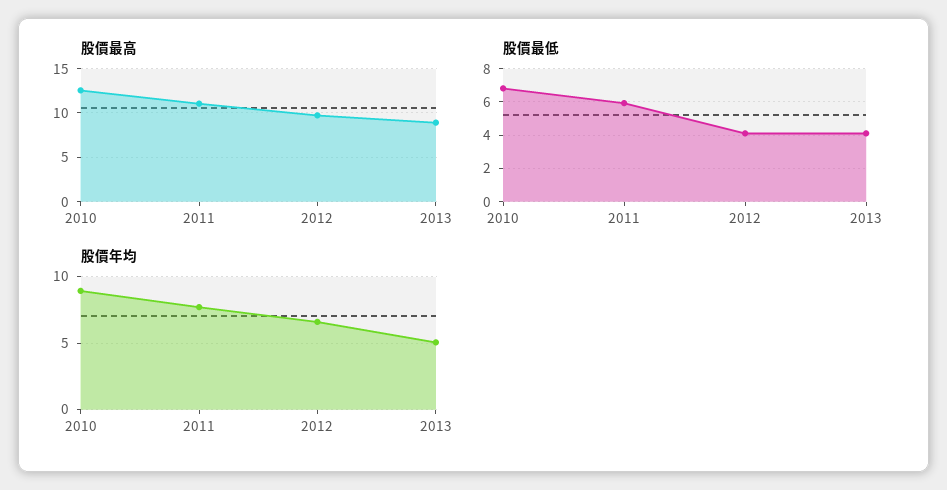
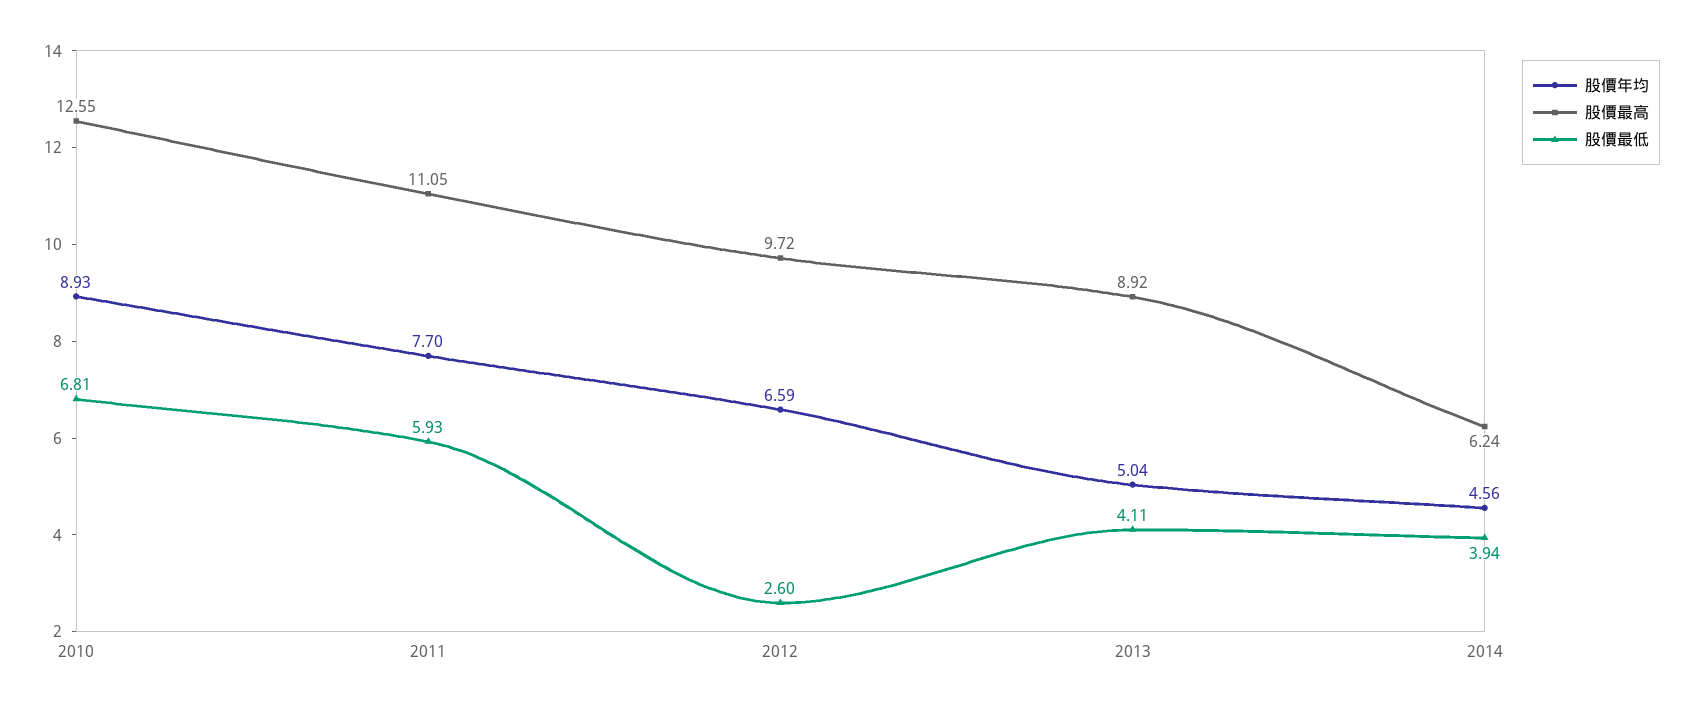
股價最低, 2012: 4 -> 2.6
股價年均, 2014: none -> 4.56
股價最高, 2014: none -> 6.24
股價最低, 2014: none -> 3.94

